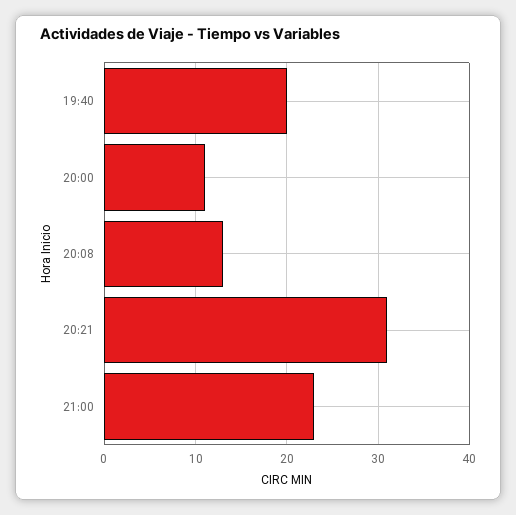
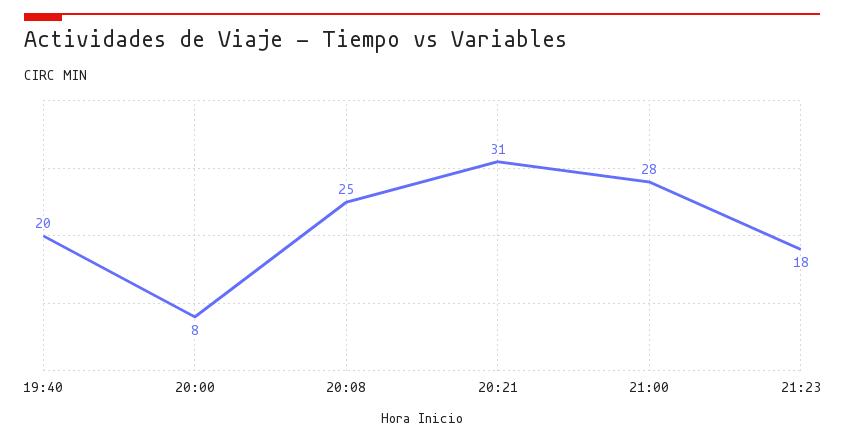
20:00: 11 -> 8
20:08: 13 -> 25
21:00: 23 -> 28
21:23: none -> 18

